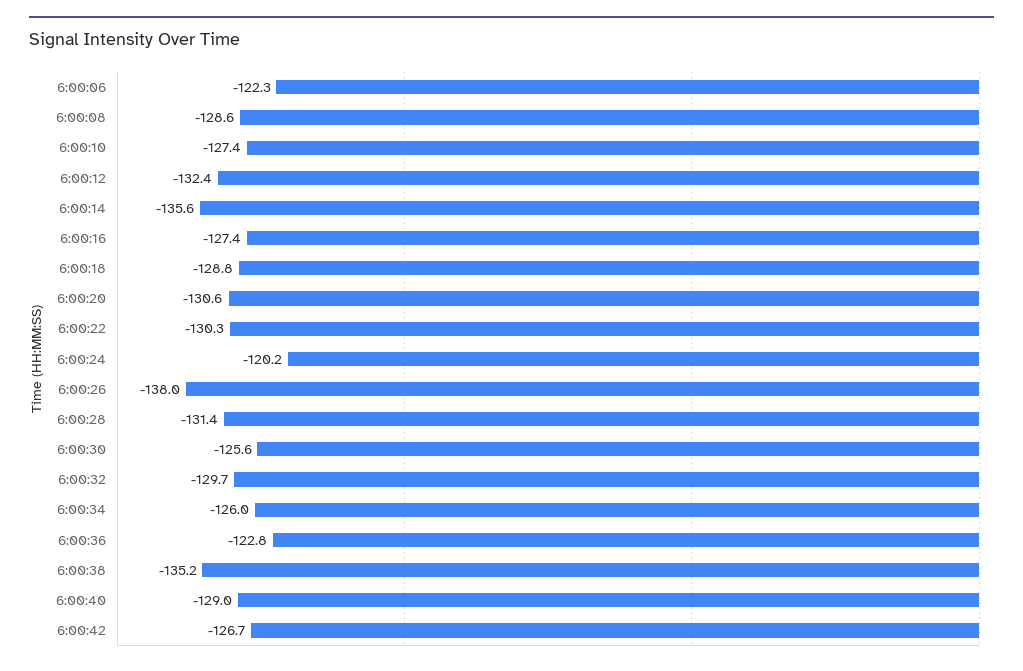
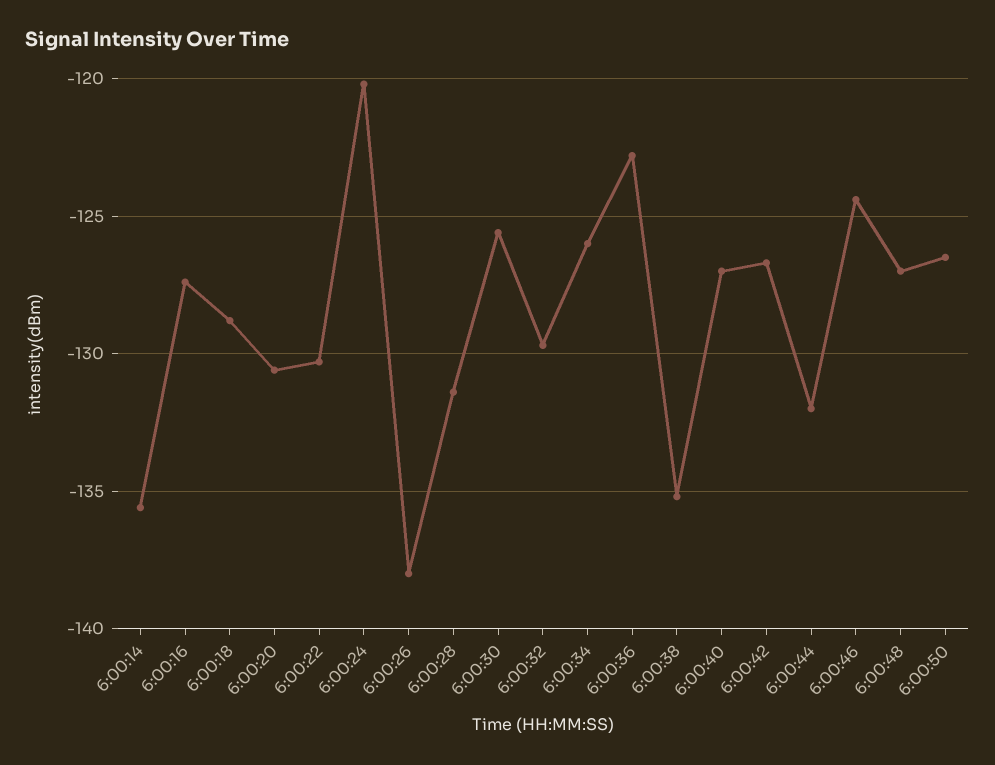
6:00:06: -122.3 -> none
6:00:08: -128.6 -> none
6:00:10: -127.4 -> none
6:00:12: -132.4 -> none
6:00:40: -129 -> -127
6:00:44: none -> -132
6:00:46: none -> -124.5
6:00:48: none -> -127
6:00:50: none -> -126.5

